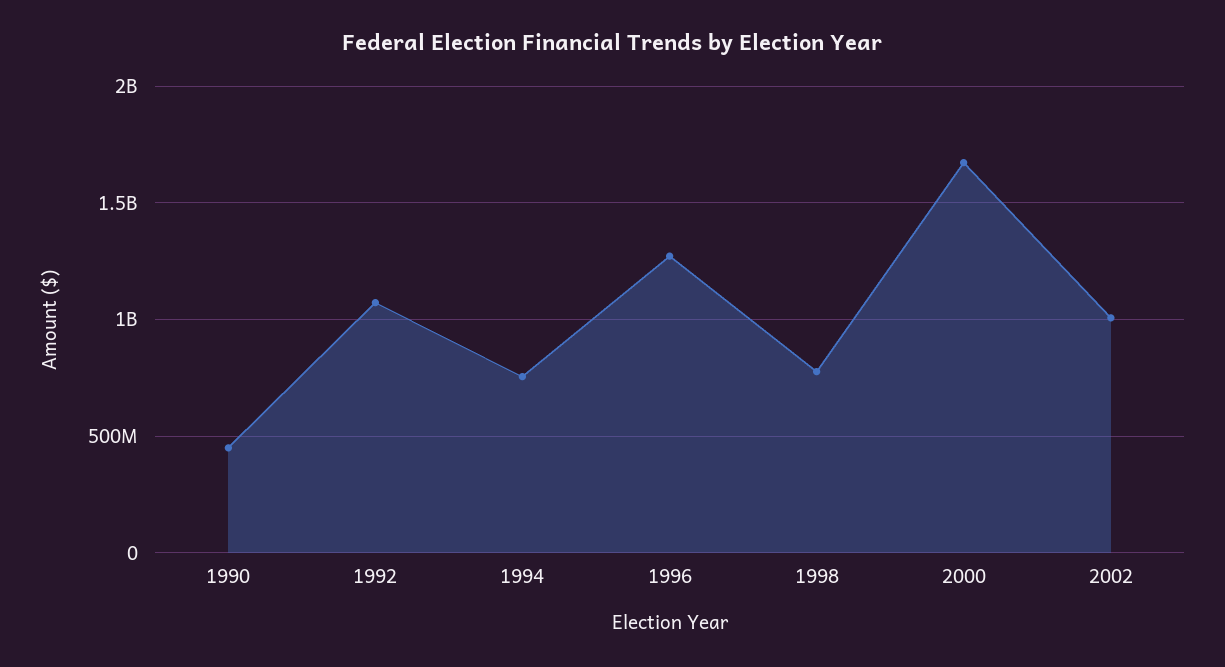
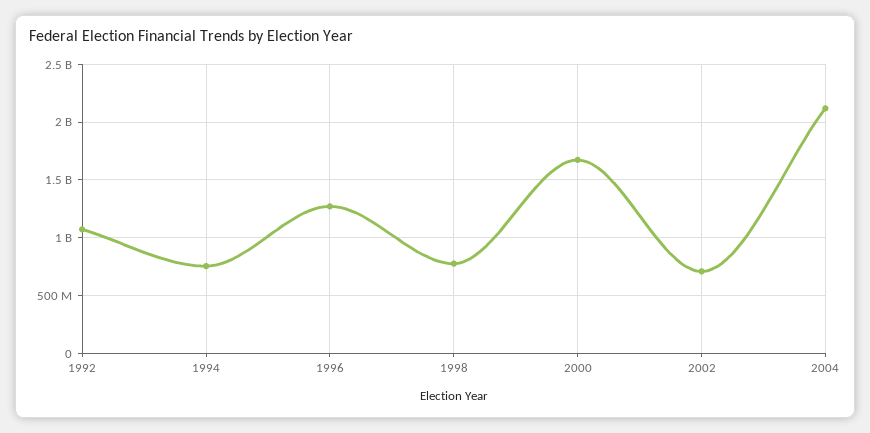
1990: 450000000 -> none
2002: 1000000000 -> 700000000
2004: none -> 2100000000

